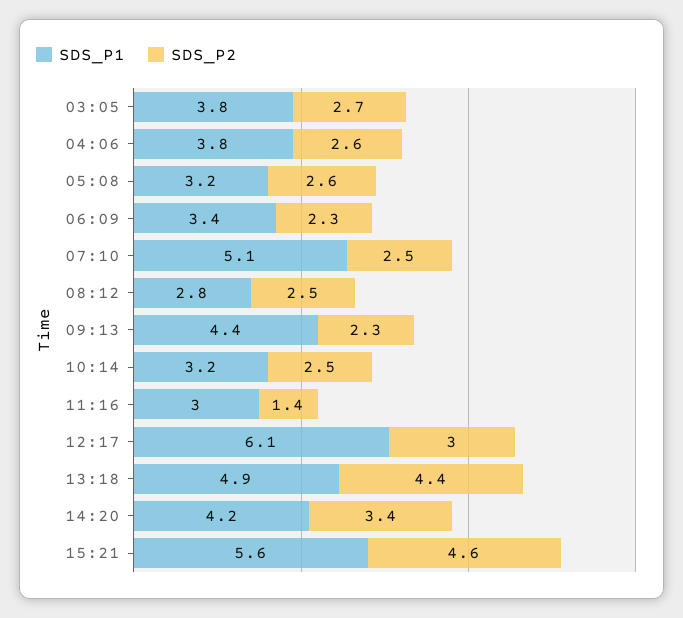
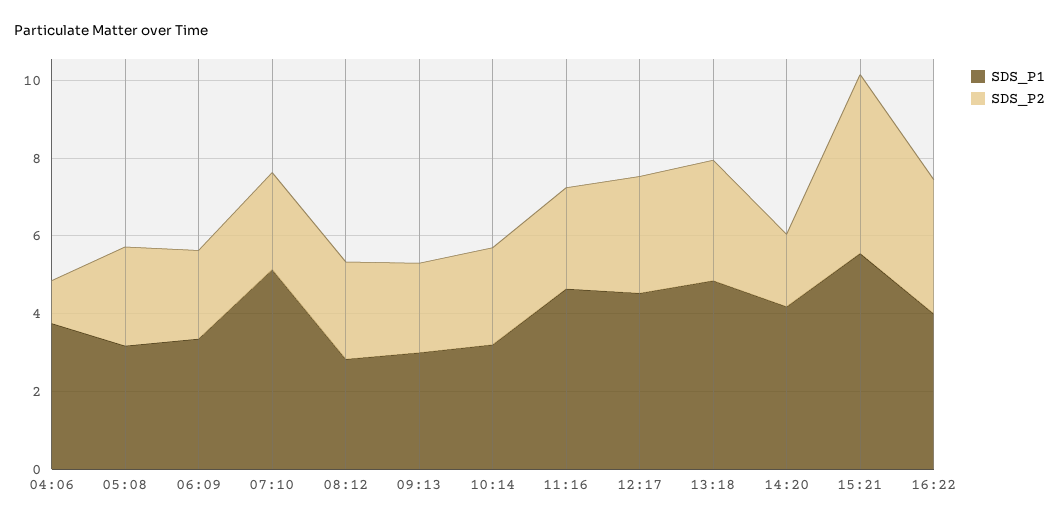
SDS_P1, 03:05: 3.8 -> none
SDS_P2, 03:05: 2.7 -> none
SDS_P2, 04:06: 2.6 -> 1
SDS_P1, 09:13: 4.4 -> 3
SDS_P1, 11:16: 3 -> 4.5
SDS_P2, 11:16: 1.4 -> 2.5
SDS_P1, 12:17: 6.1 -> 4.5
SDS_P2, 13:18: 4.4 -> 3
SDS_P2, 14:20: 3.4 -> 2
SDS_P1, 16:22: none -> 4
SDS_P2, 16:22: none -> 3.5

